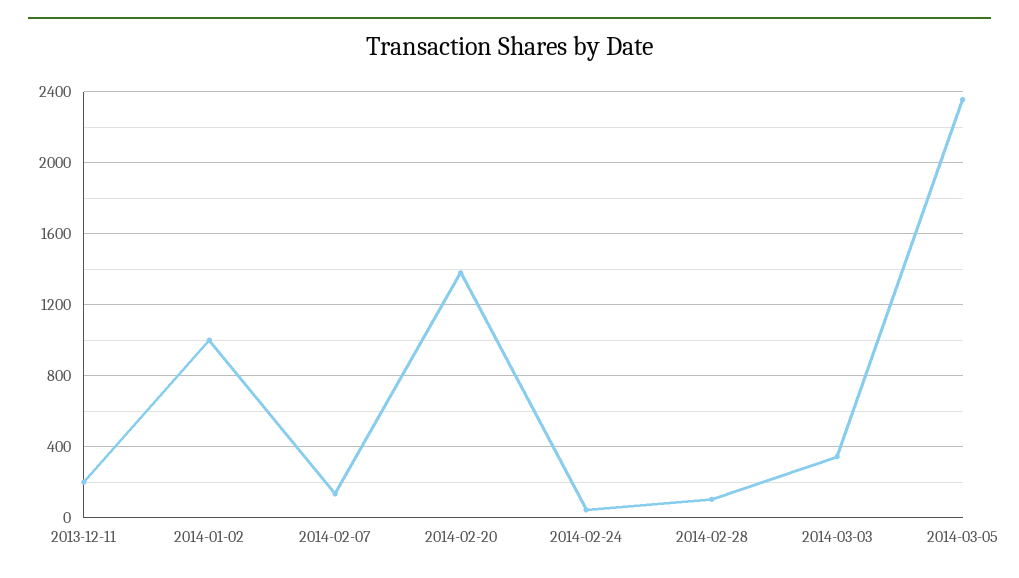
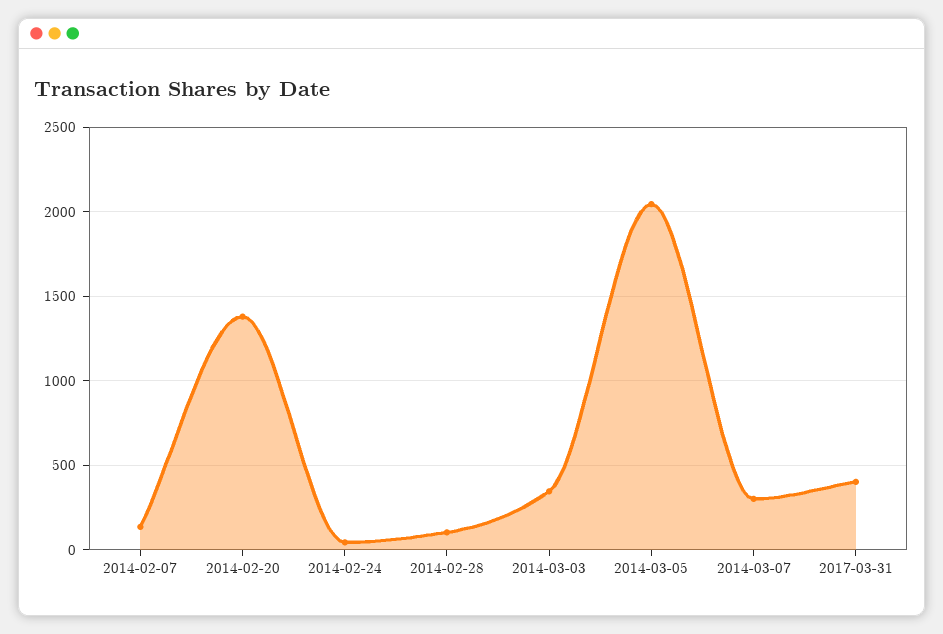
2013-12-11: 200 -> none
2014-01-02: 1000 -> none
2014-03-05: 2350 -> 2050
2014-03-07: none -> 300
2017-03-31: none -> 400

